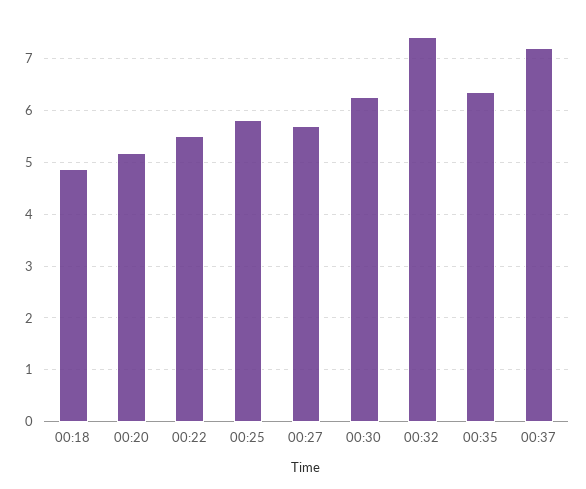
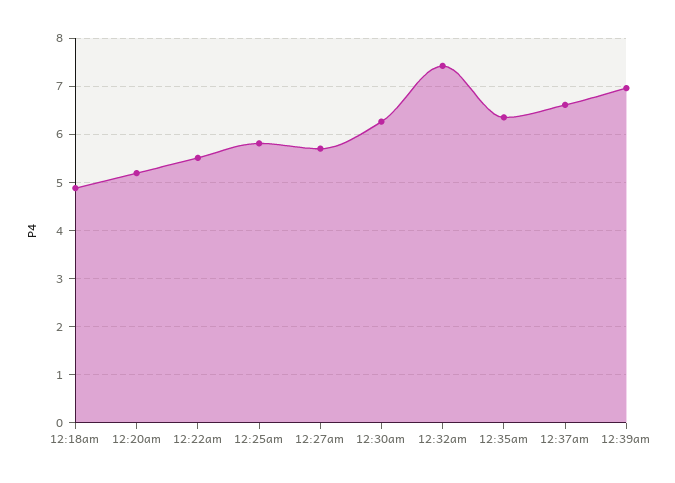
00:37: 7.2 -> 6.6
12:39am: none -> 7

